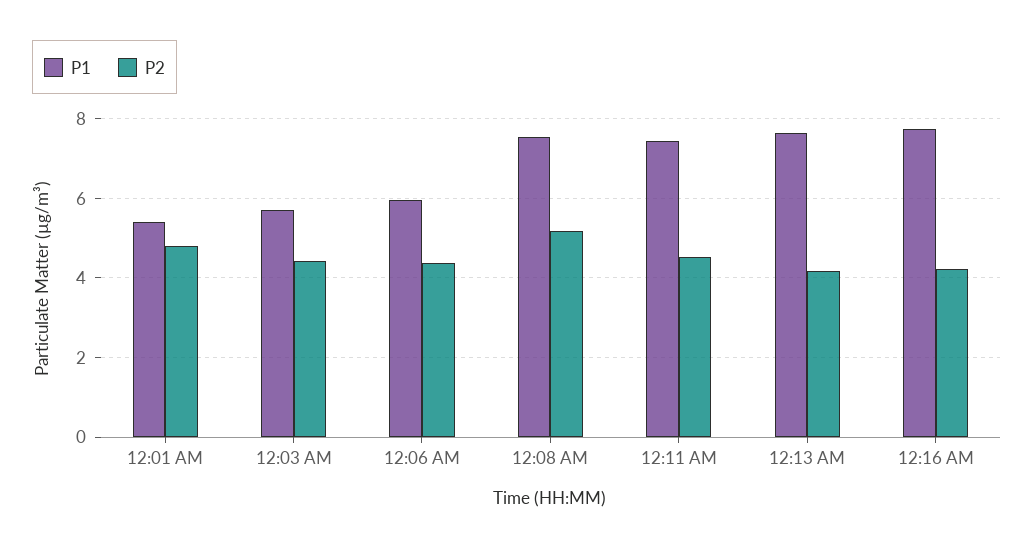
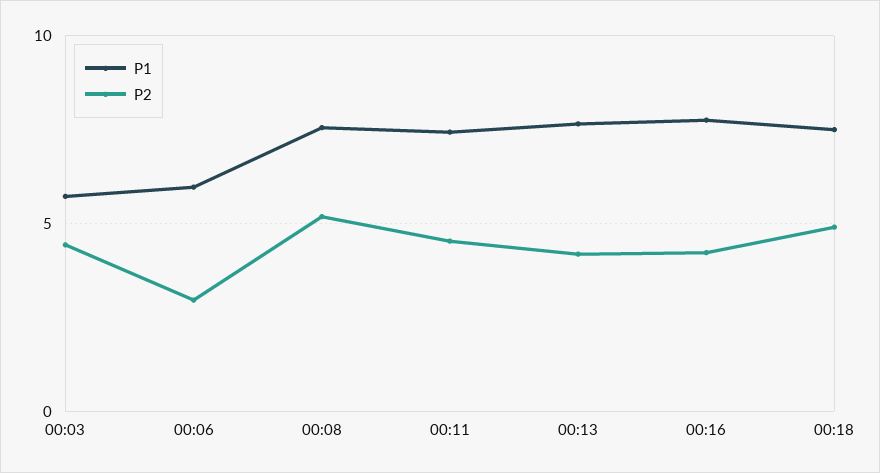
P1, 12:01 AM: 5.4 -> none
P2, 12:01 AM: 4.8 -> none
P2, 12:06 AM: 4.4 -> 3
P1, 00:18: none -> 7.5
P2, 00:18: none -> 5

